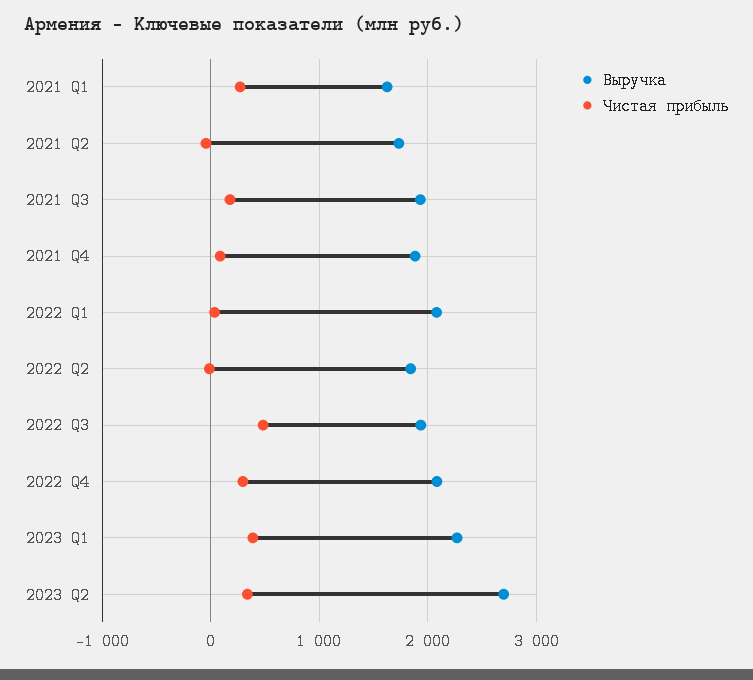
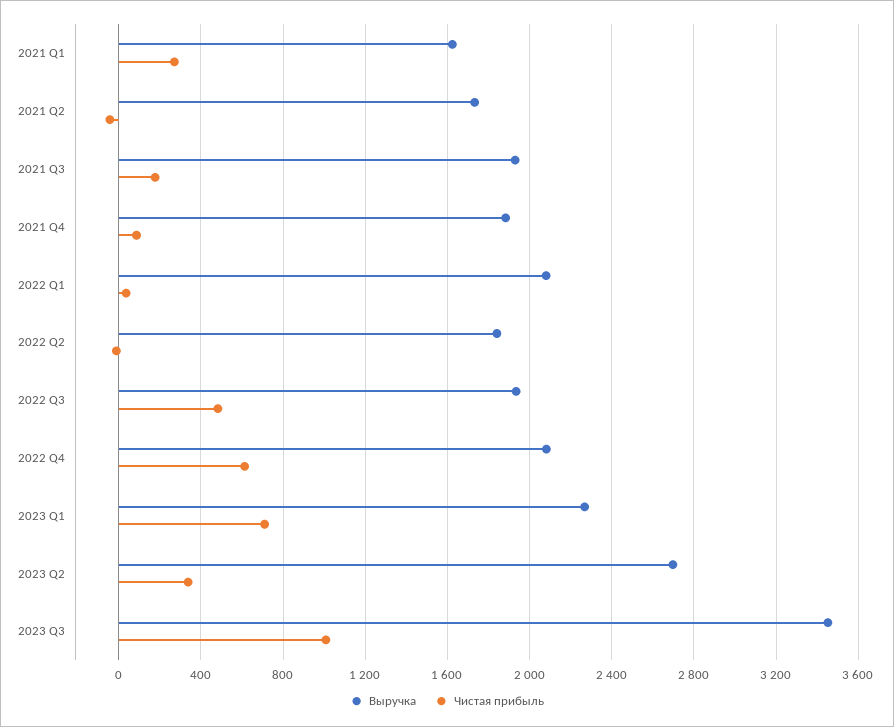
Чистая прибыль, 2022 Q4: 300 -> 600
Чистая прибыль, 2023 Q1: 400 -> 700
Выручка, 2023 Q3: none -> 3450
Чистая прибыль, 2023 Q3: none -> 1000

